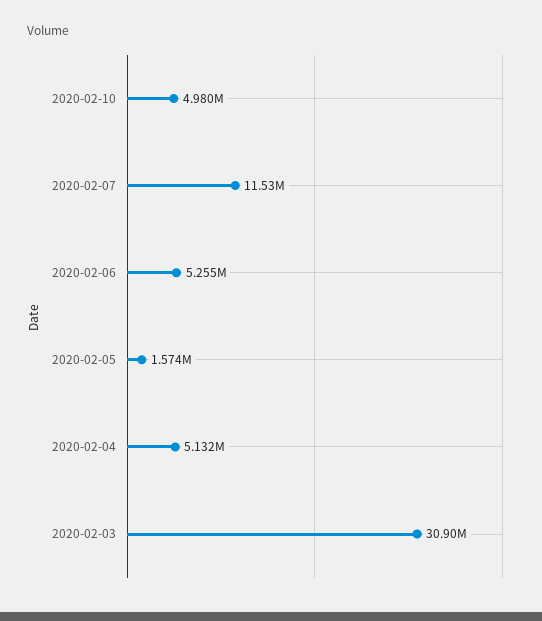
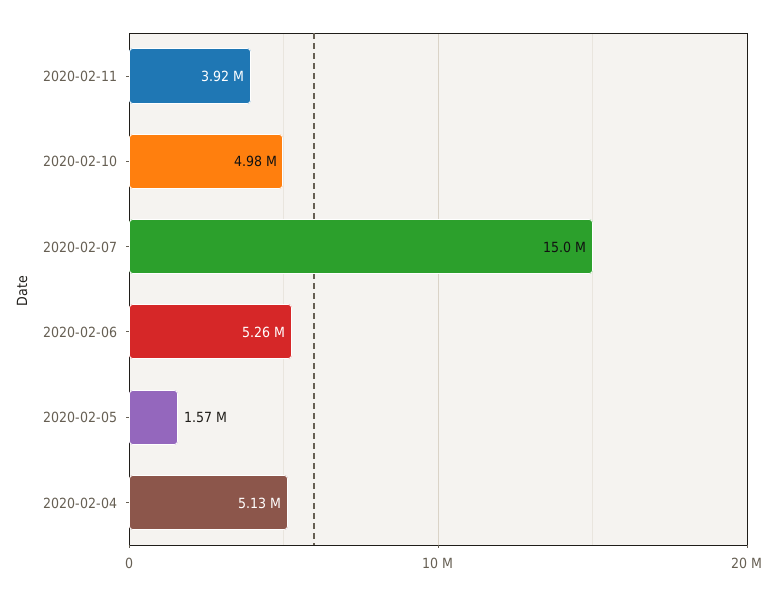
2020-02-07: 11530000 -> 15000000
2020-02-03: 30900000 -> none
2020-02-11: none -> 3920000

